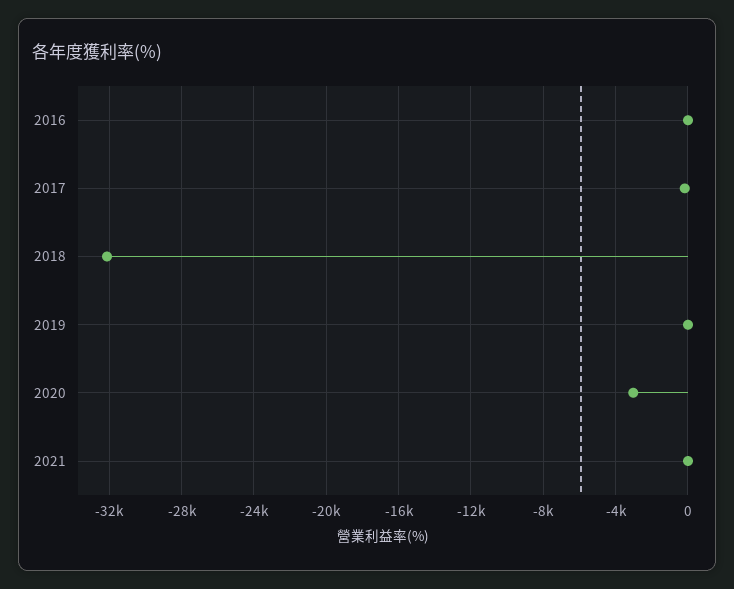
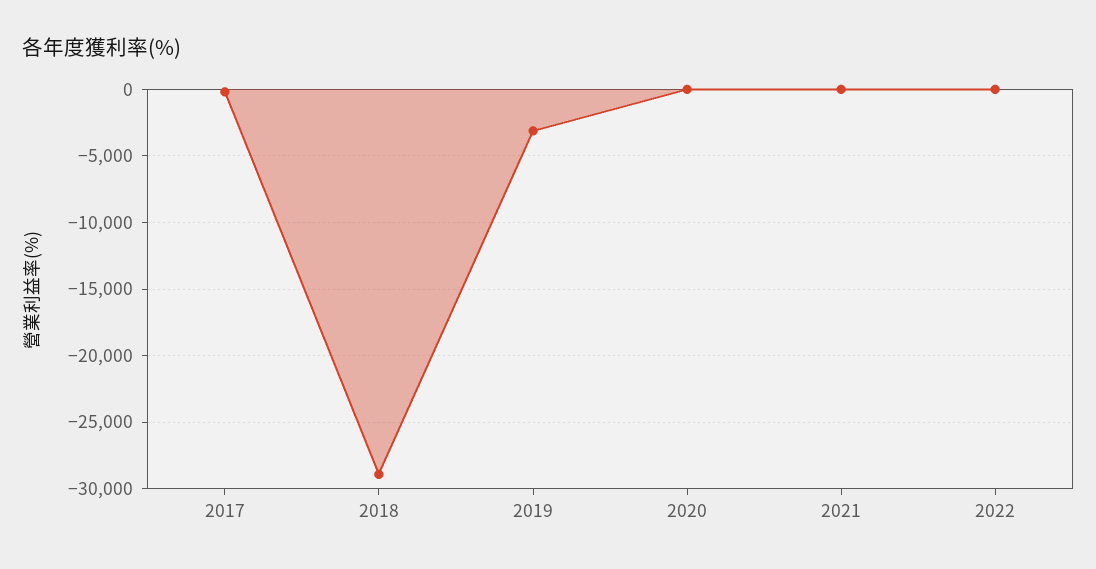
2016: 0 -> none
2018: -32000 -> -29000
2019: 0 -> -3000
2020: -3000 -> 0
2022: none -> 0

